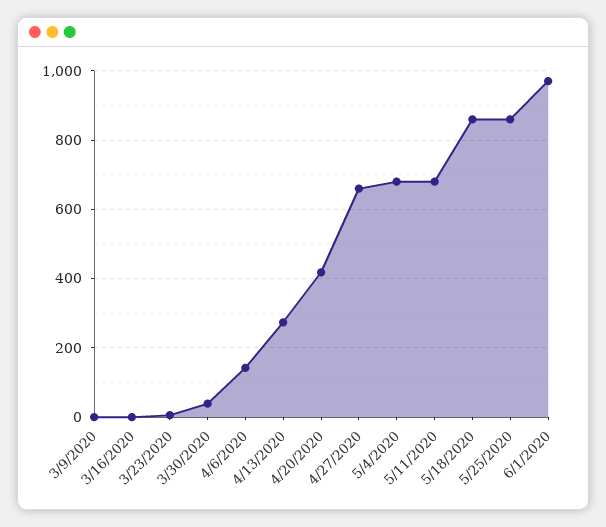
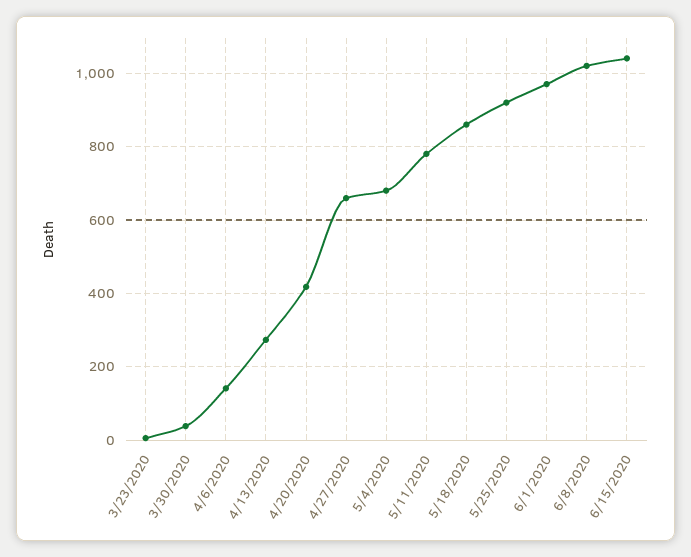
3/9/2020: 0 -> none
3/16/2020: 0 -> none
5/11/2020: 680 -> 780
5/25/2020: 860 -> 920
6/8/2020: none -> 1020
6/15/2020: none -> 1040

